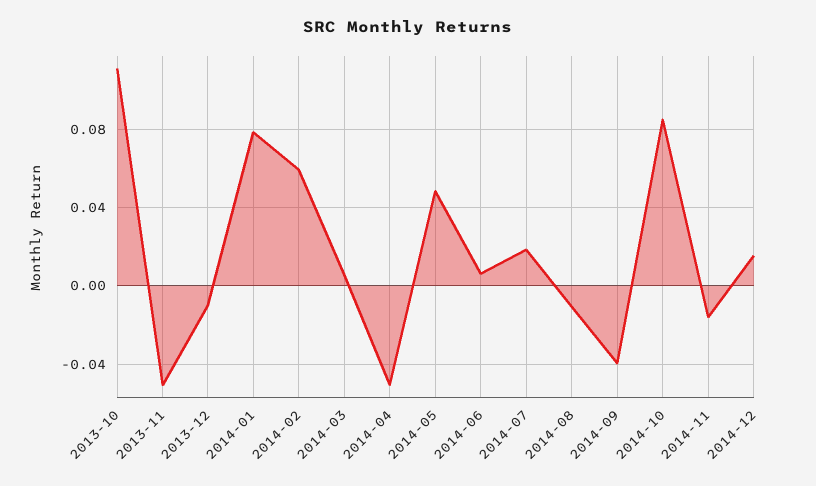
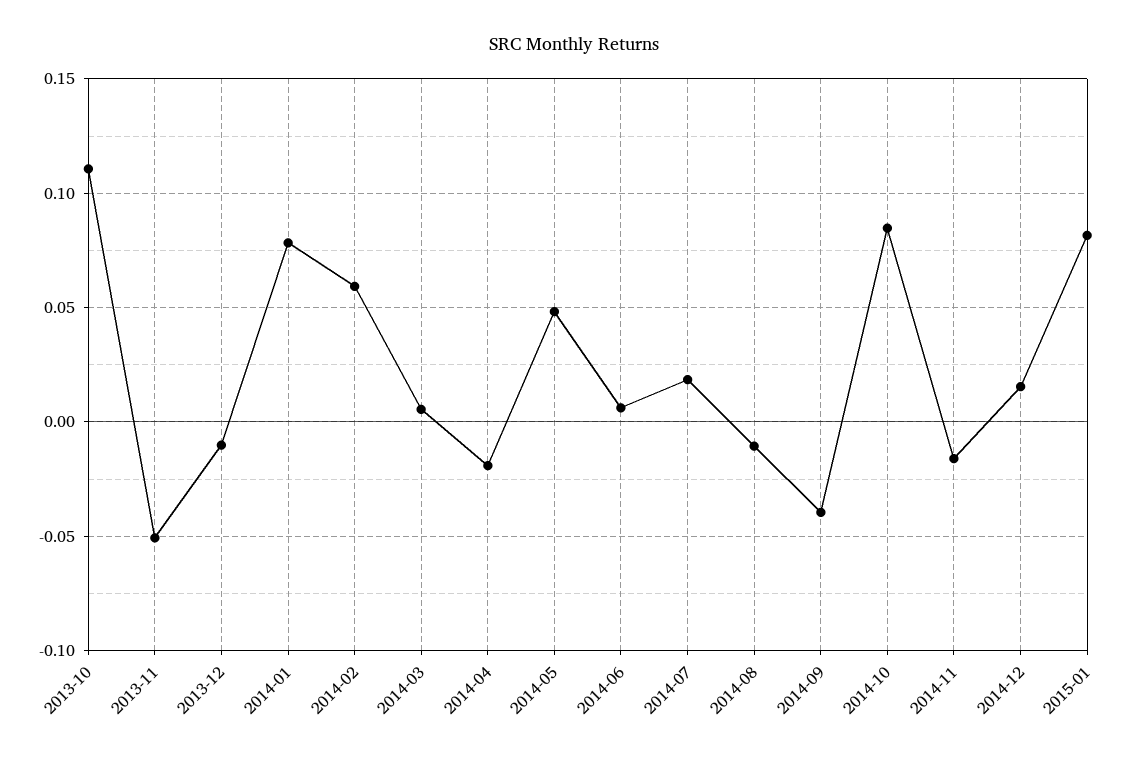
2014-04: -0.05 -> -0.02
2015-01: none -> 0.08

